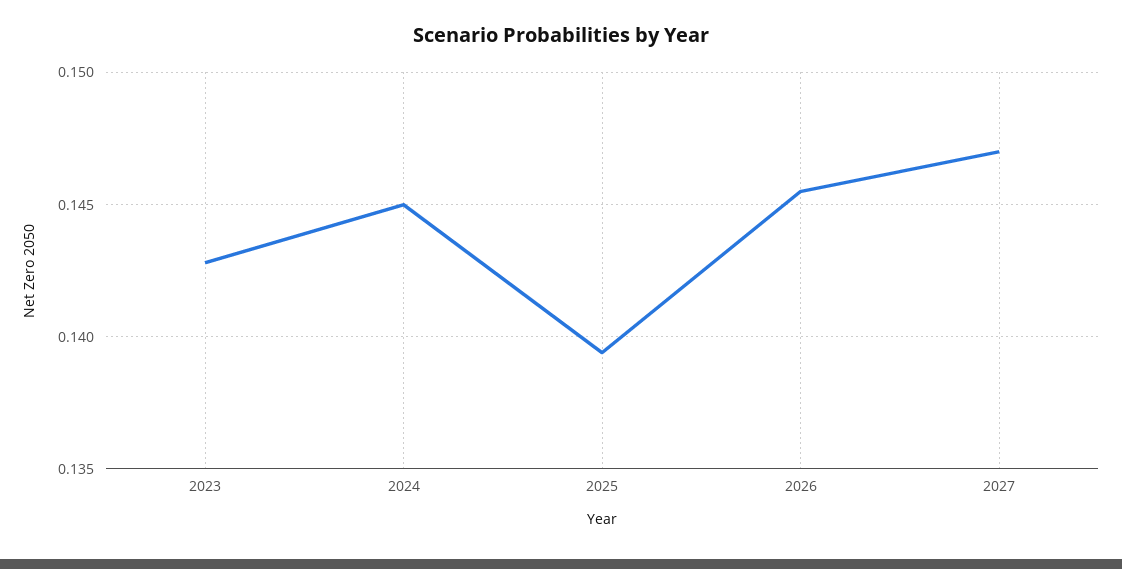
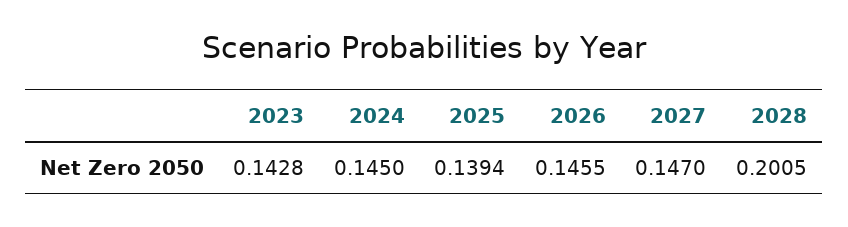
2028: none -> 0.2005

